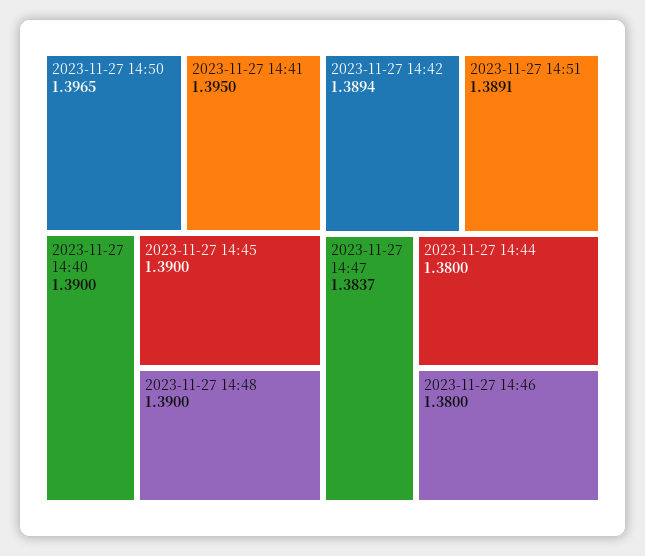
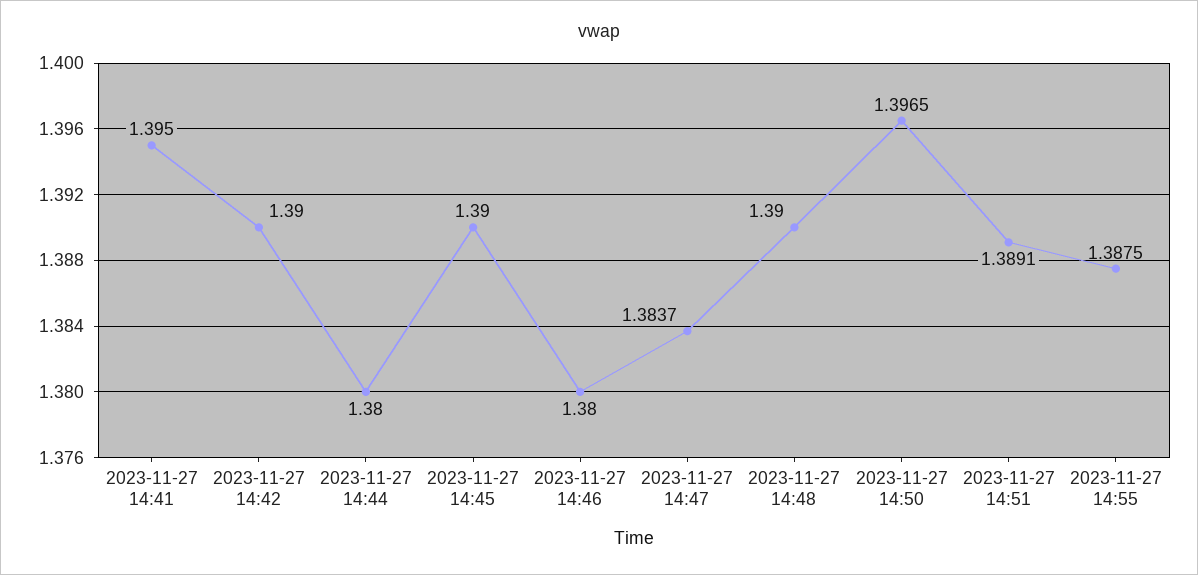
2023-11-27 14:40: 1.39 -> none
2023-11-27 14:42: 1.3894 -> 1.39
2023-11-27 14:55: none -> 1.3875

